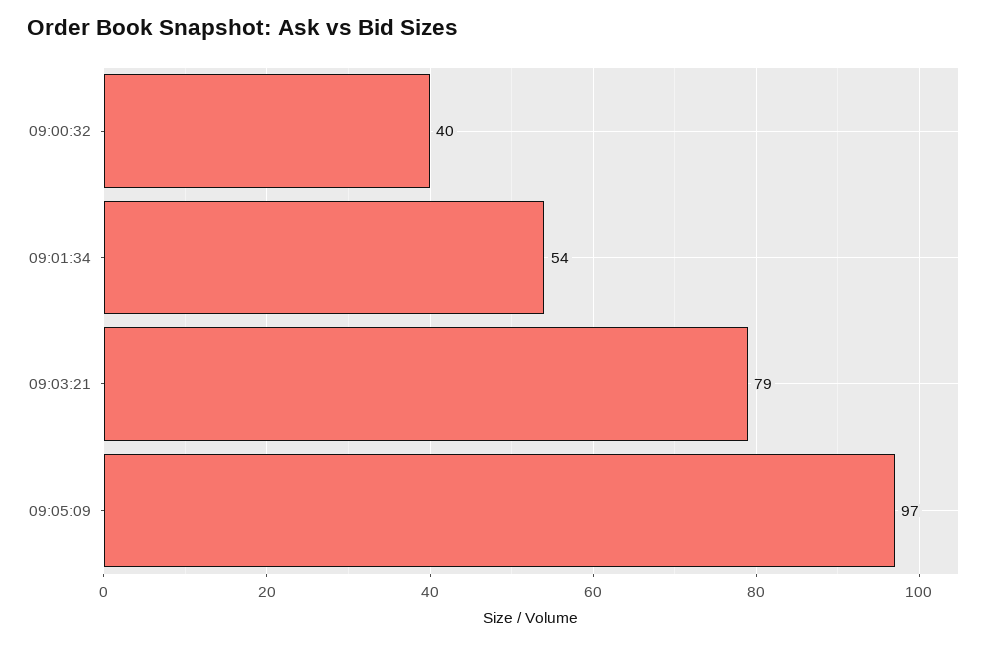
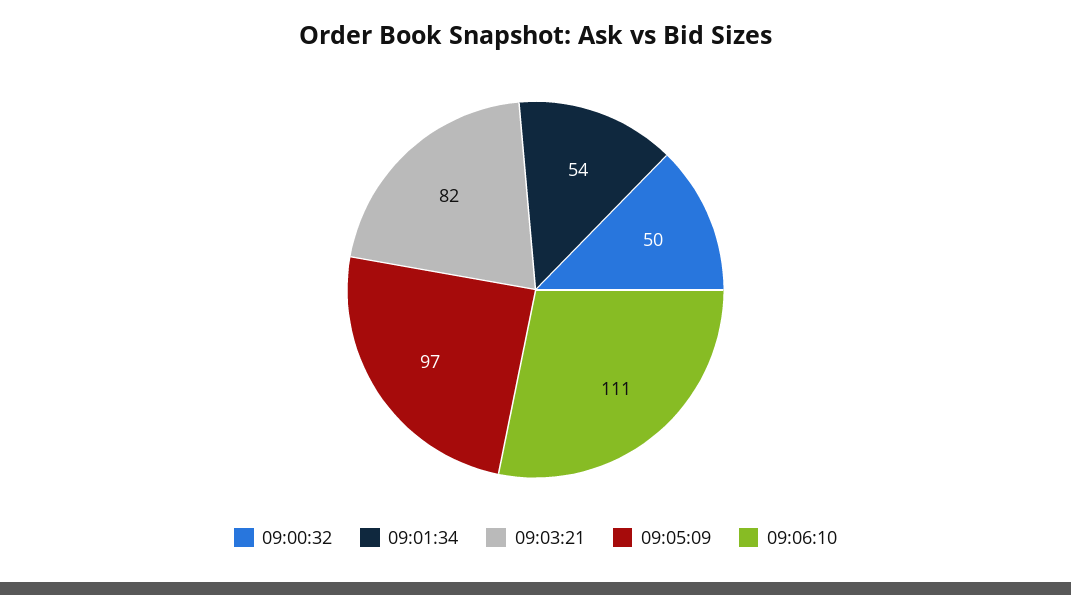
09:00:32: 40 -> 50
09:03:21: 79 -> 82
09:06:10: none -> 111

